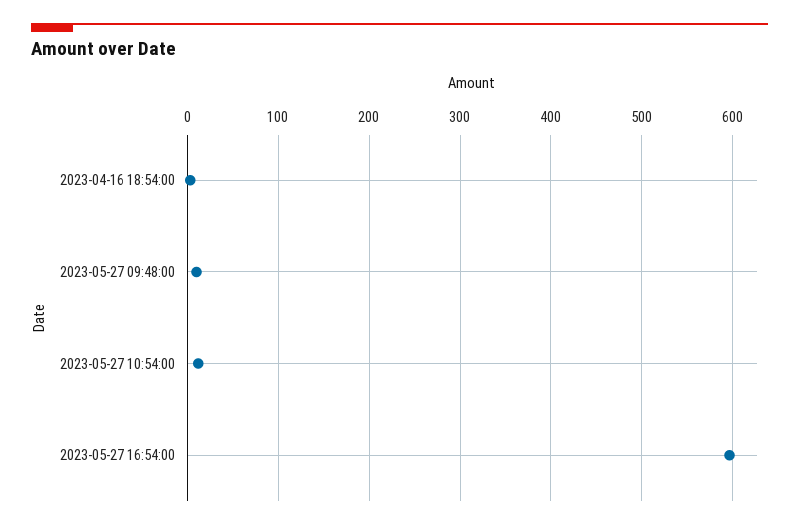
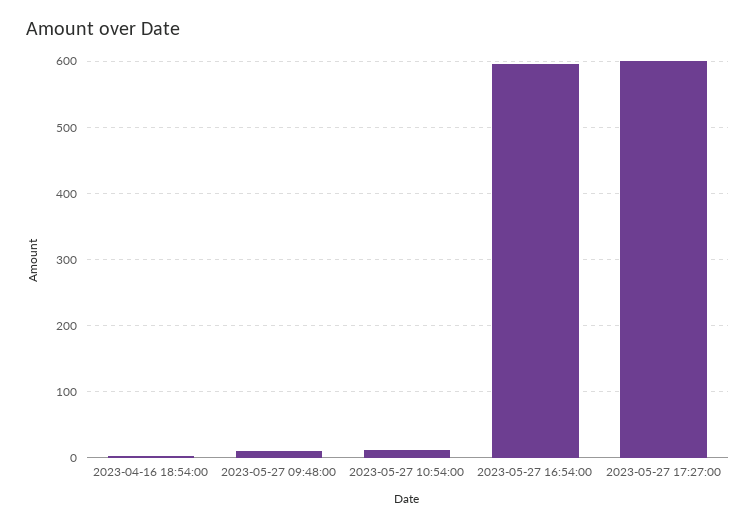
2023-05-27 17:27:00: none -> 600

